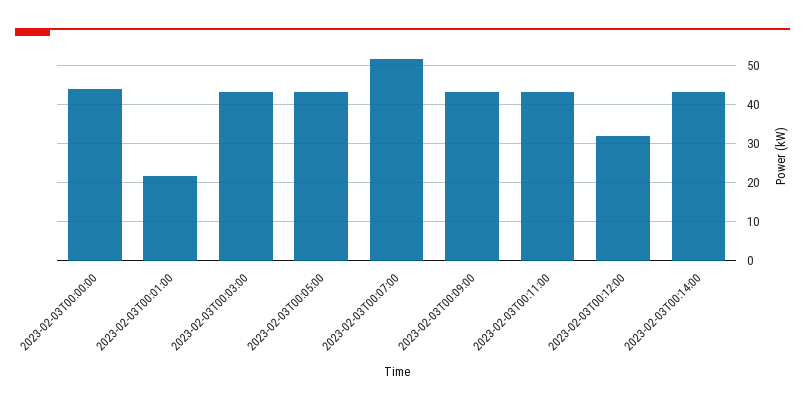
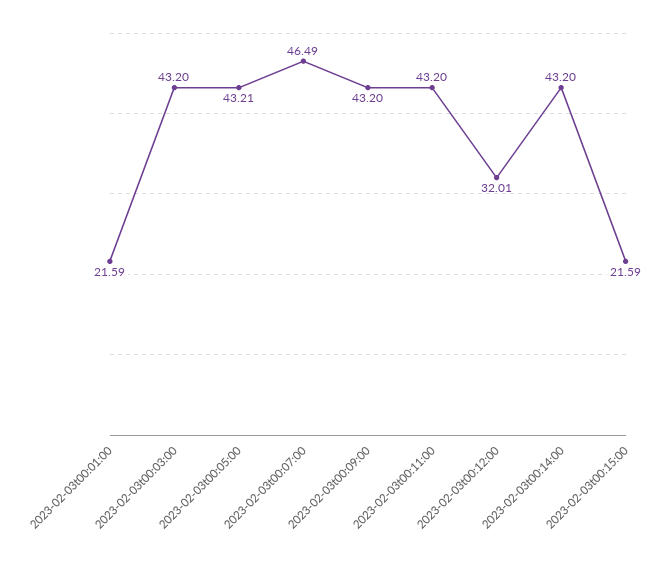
2023-02-03T00:00:00: 44 -> none
2023-02-03T00:07:00: 52 -> 46.49
2023-02-03t00:15:00: none -> 21.59

